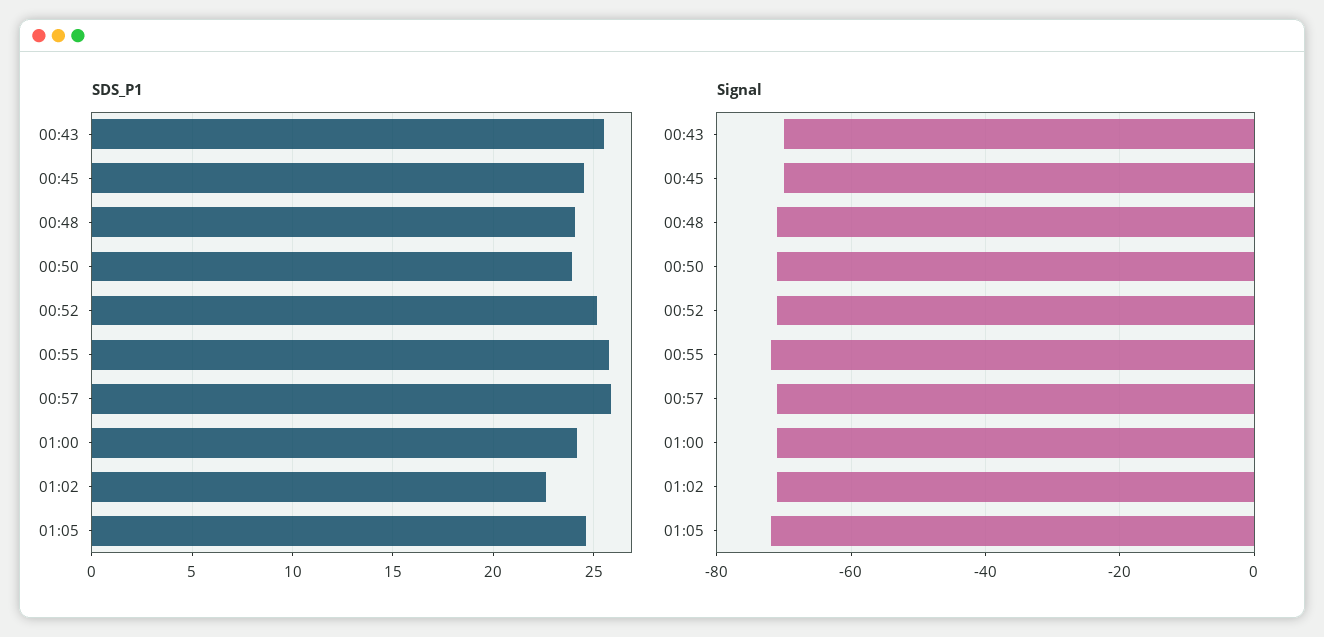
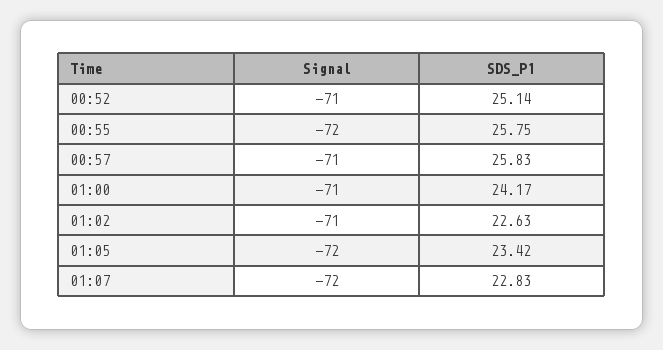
SDS_P1, 00:43: 25.5 -> none
SDS_P1, 00:45: 24.5 -> none
SDS_P1, 00:48: 24 -> none
SDS_P1, 00:50: 24 -> none
SDS_P1, 01:05: 24.5 -> 23.42
Signal, 00:43: -70 -> none
Signal, 00:45: -70 -> none
Signal, 00:48: -70 -> none
Signal, 00:50: -70 -> none
Signal, 01:07: none -> -72
SDS_P1, 01:07: none -> 22.83

